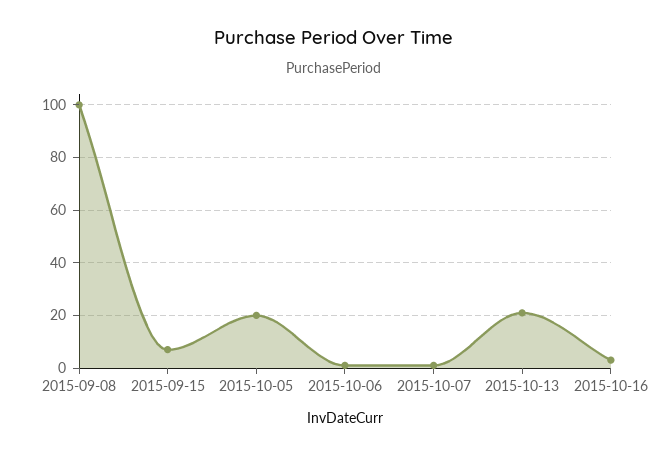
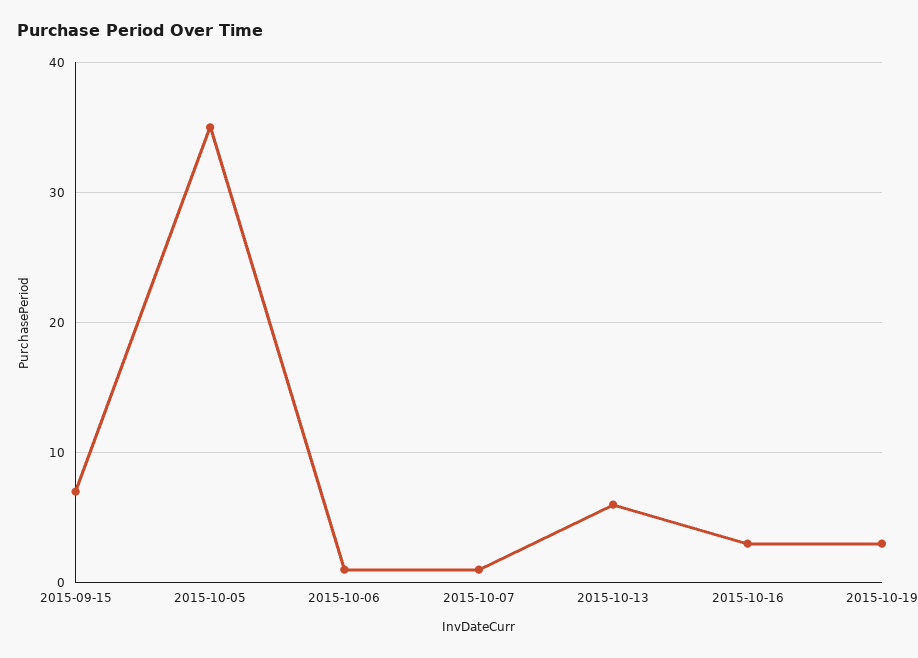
2015-09-08: 100 -> none
2015-10-05: 20 -> 35
2015-10-13: 20 -> 6
2015-10-19: none -> 3

